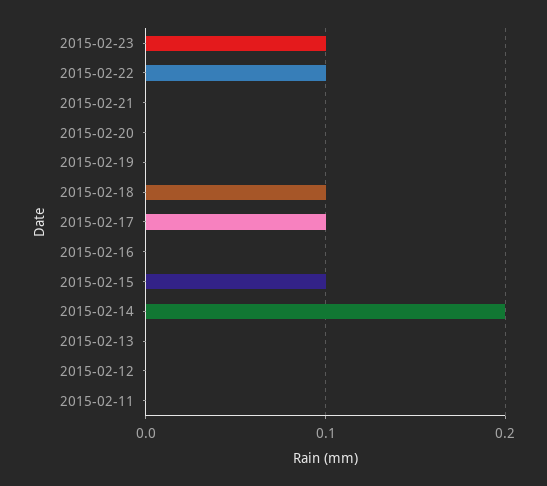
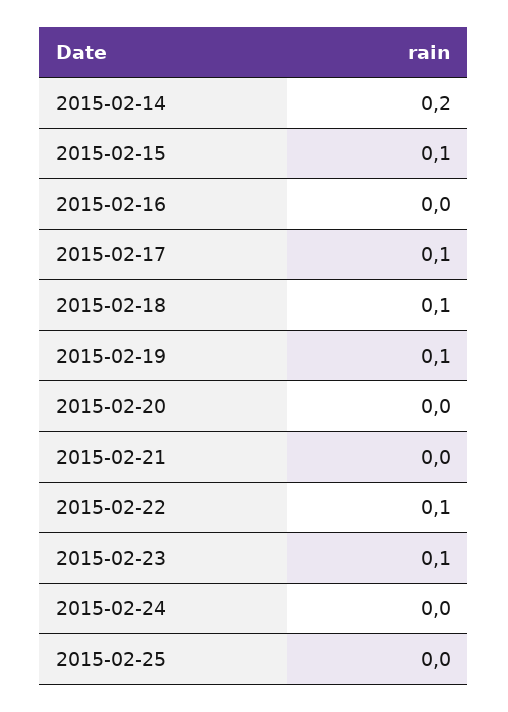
2015-02-19: 0 -> 0.1
2015-02-13: 0 -> none
2015-02-12: 0 -> none
2015-02-11: 0 -> none
2015-02-24: none -> 0
2015-02-25: none -> 0

